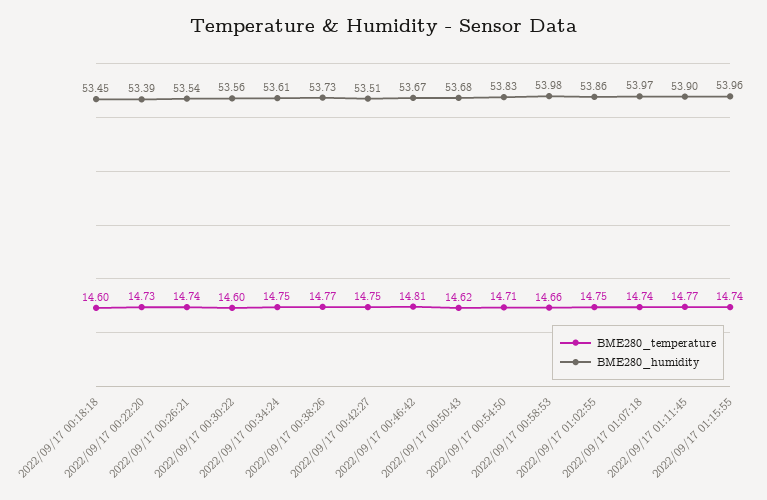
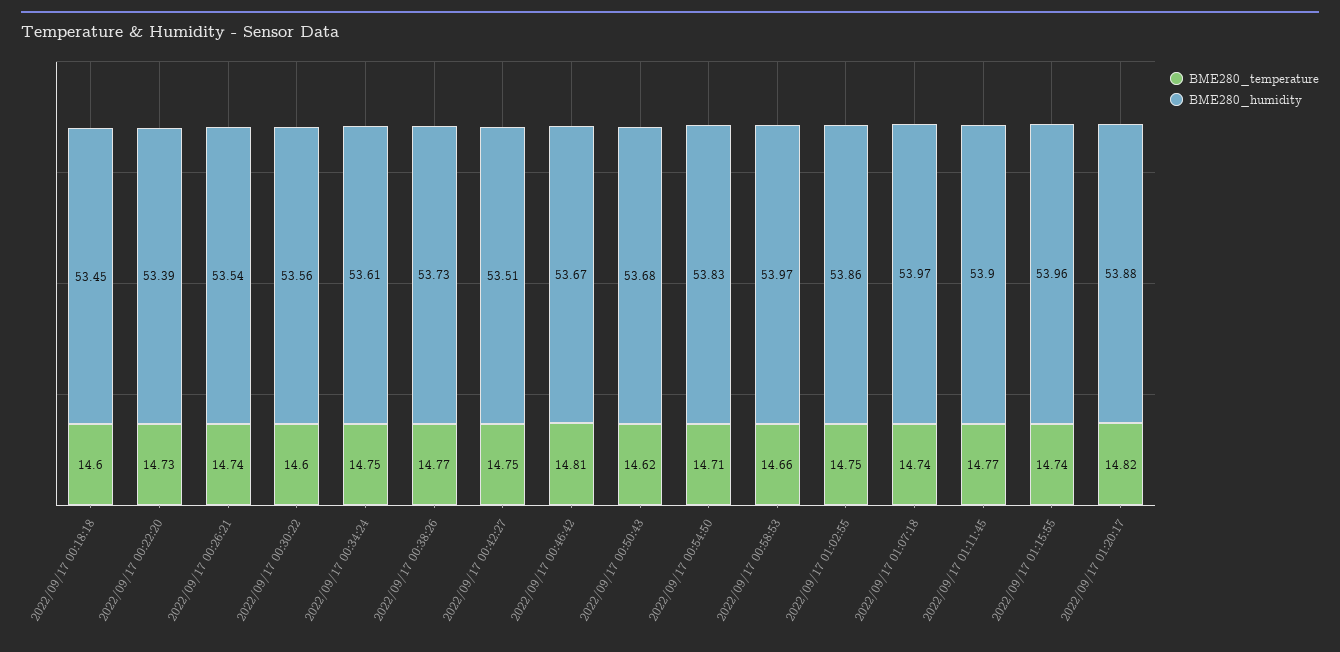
BME280_humidity, 2022/09/17 00:58:53: 53.98 -> 53.97
BME280_temperature, 2022/09/17 01:20:17: none -> 14.82
BME280_humidity, 2022/09/17 01:20:17: none -> 53.88

